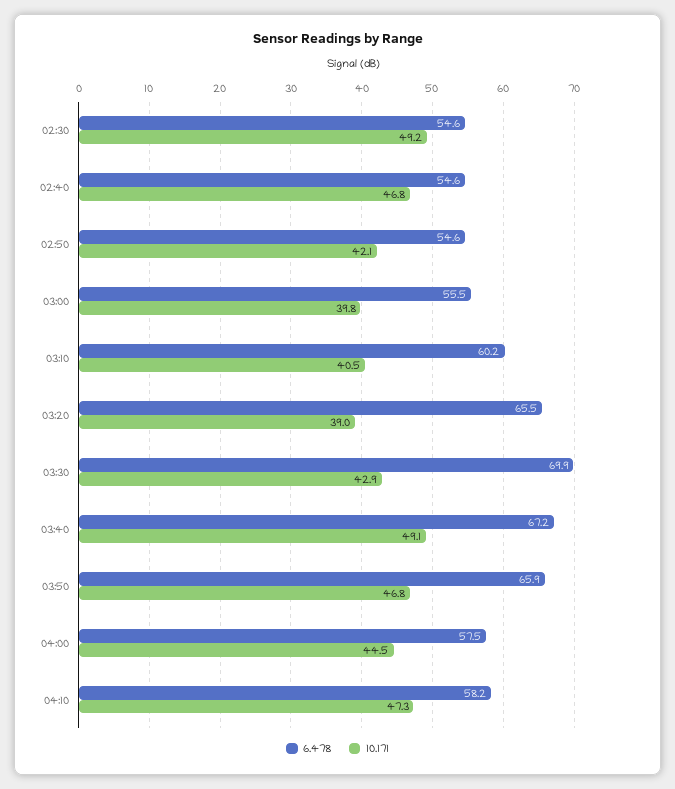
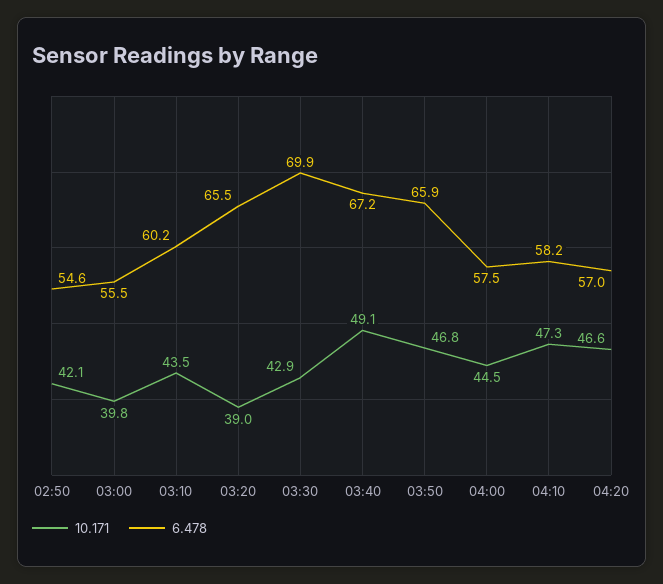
6.478, 02:30: 54.6 -> none
10.171, 02:30: 49.2 -> none
6.478, 02:40: 54.6 -> none
10.171, 02:40: 46.8 -> none
10.171, 03:10: 40.5 -> 43.5
10.171, 04:20: none -> 46.6
6.478, 04:20: none -> 57

